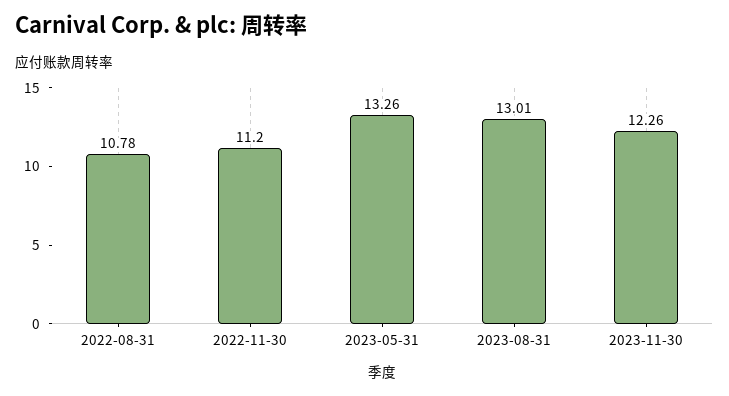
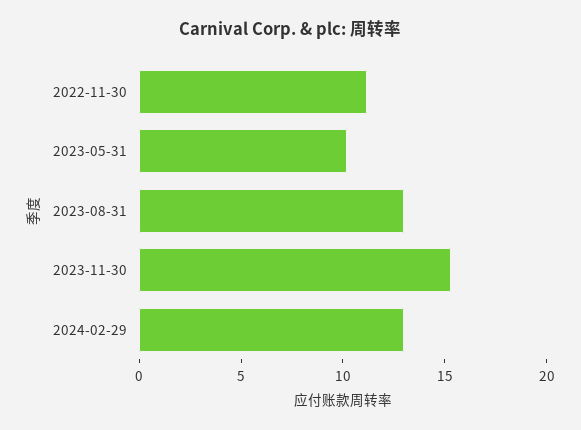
2022-08-31: 10.78 -> none
2023-05-31: 13.26 -> 10
2023-11-30: 12.26 -> 15
2024-02-29: none -> 13

